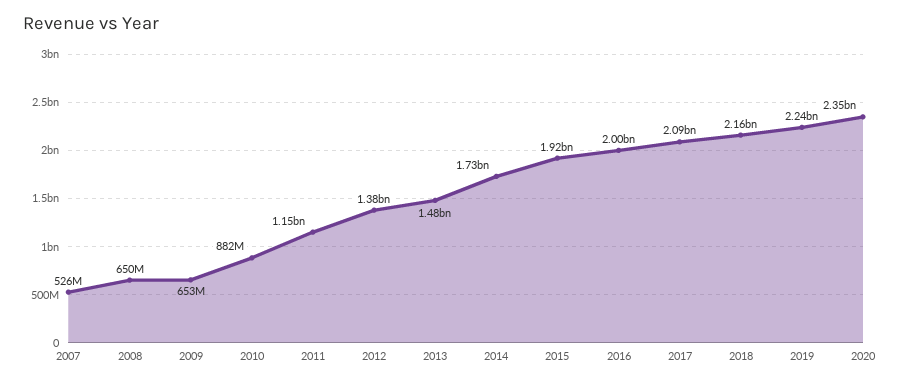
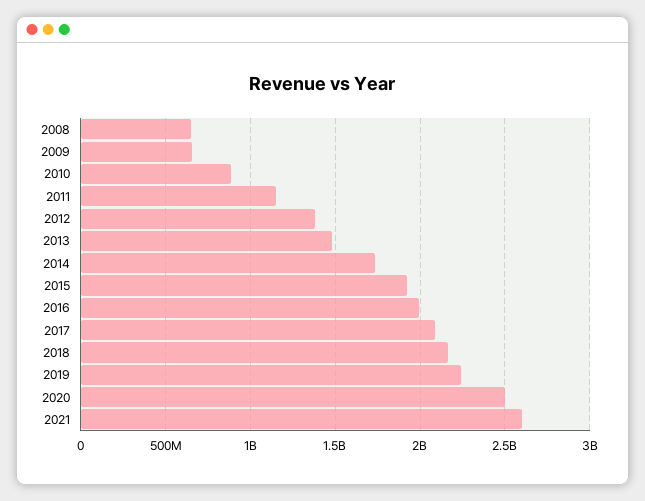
2007: 526000000 -> none
2020: 2350000000 -> 2500000000
2021: none -> 2600000000

